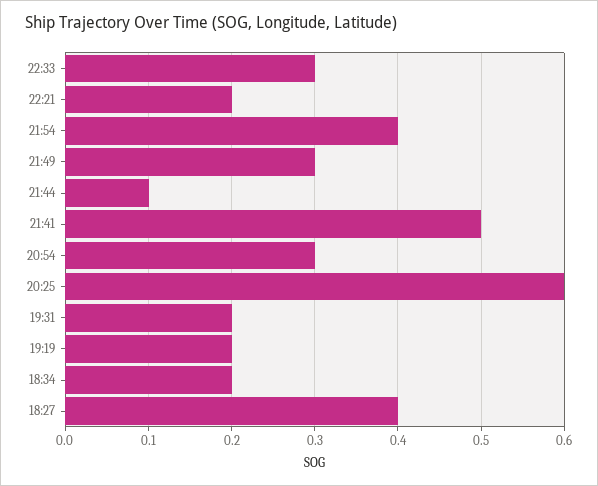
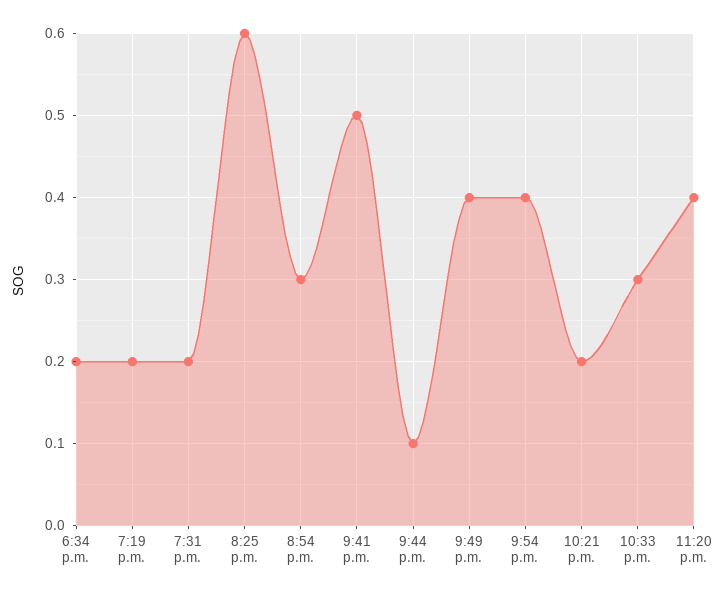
21:49: 0.3 -> 0.4
18:27: 0.4 -> none
11:20 p.m.: none -> 0.4

